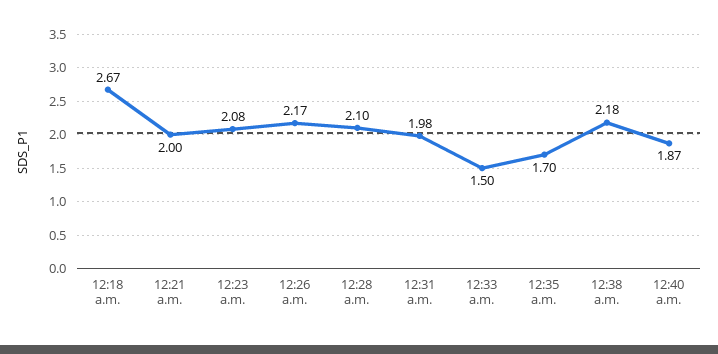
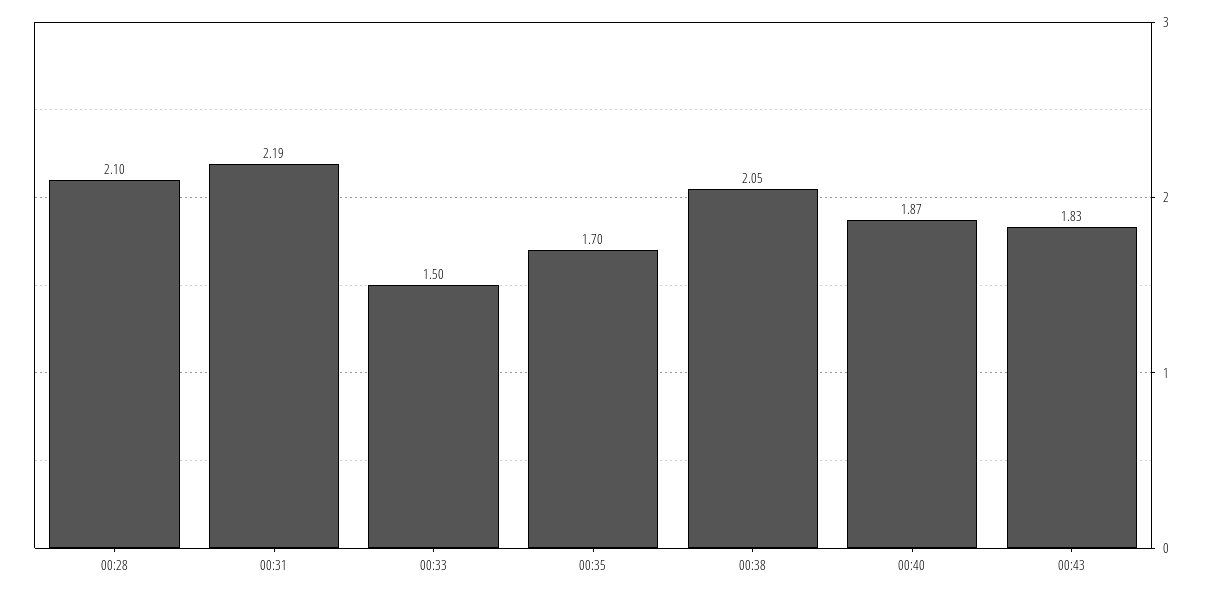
12:18 a.m.: 2.67 -> none
12:21 a.m.: 2 -> none
12:23 a.m.: 2.08 -> none
12:26 a.m.: 2.17 -> none
12:31 a.m.: 1.98 -> 2.19
12:38 a.m.: 2.18 -> 2.05
00:43: none -> 1.83

